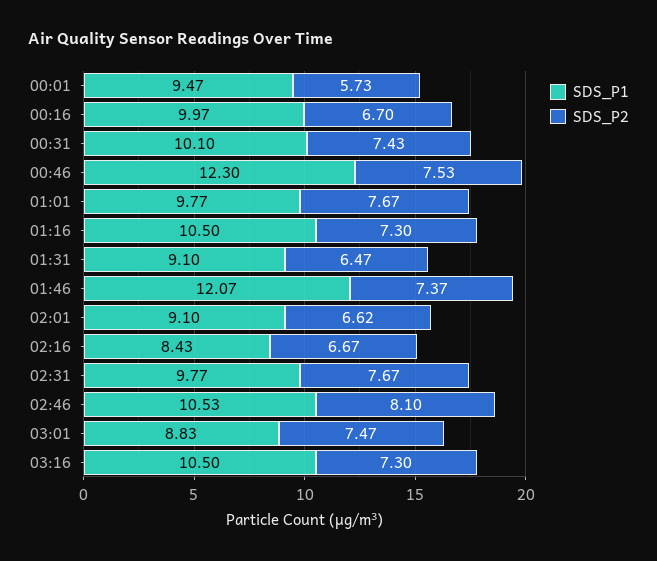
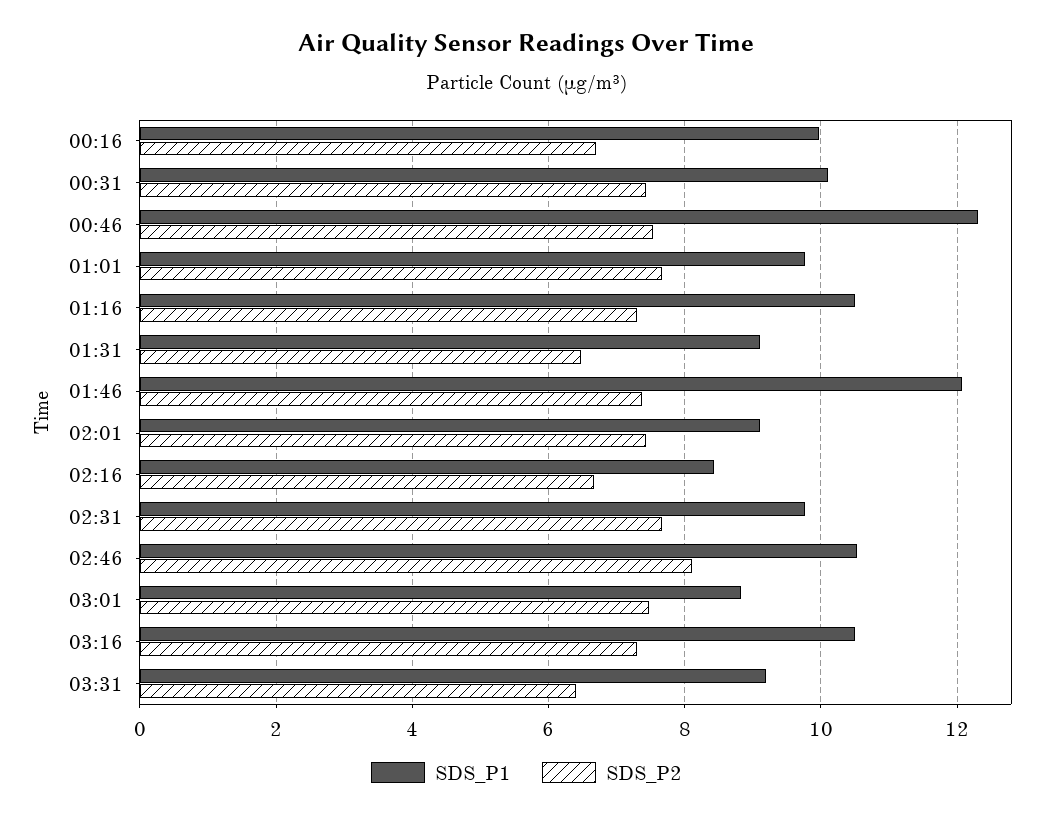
SDS_P1, 00:01: 9.47 -> none
SDS_P2, 00:01: 5.73 -> none
SDS_P2, 02:01: 6.62 -> 7.4
SDS_P1, 03:31: none -> 9.2
SDS_P2, 03:31: none -> 6.4

